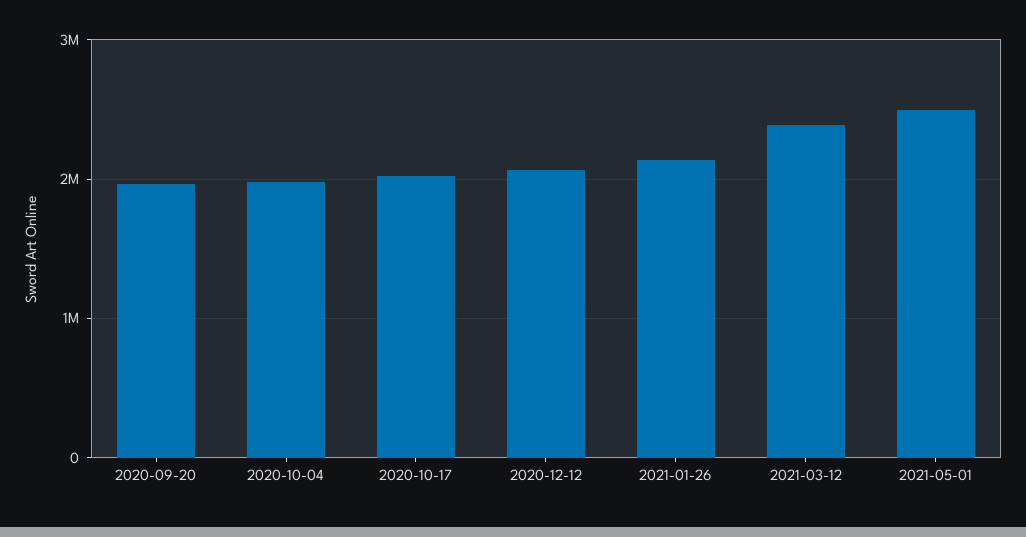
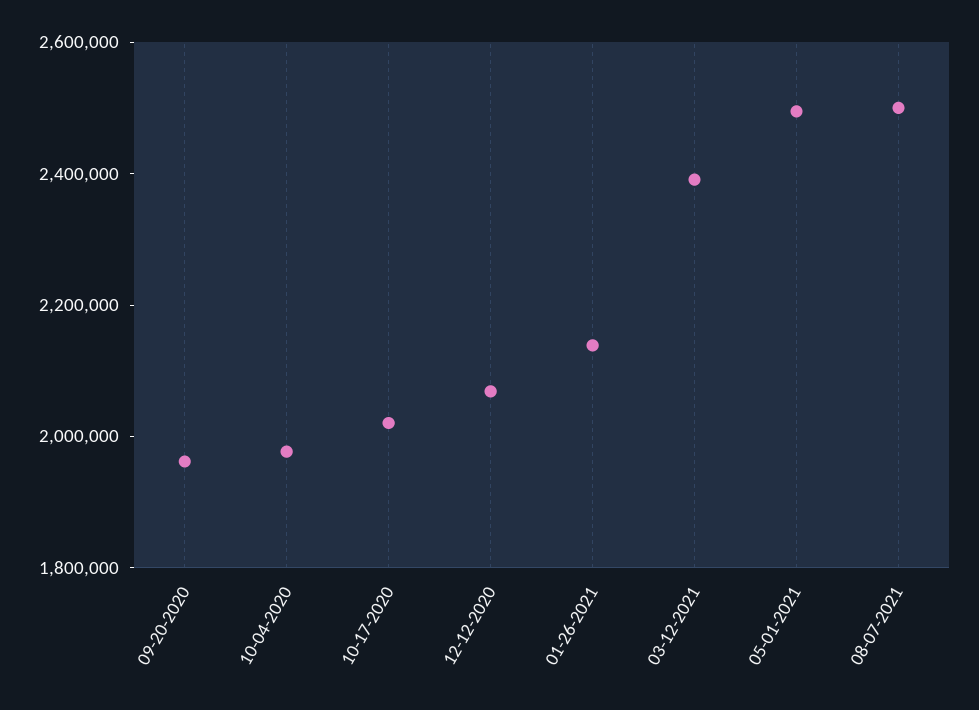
08-07-2021: none -> 2500000

